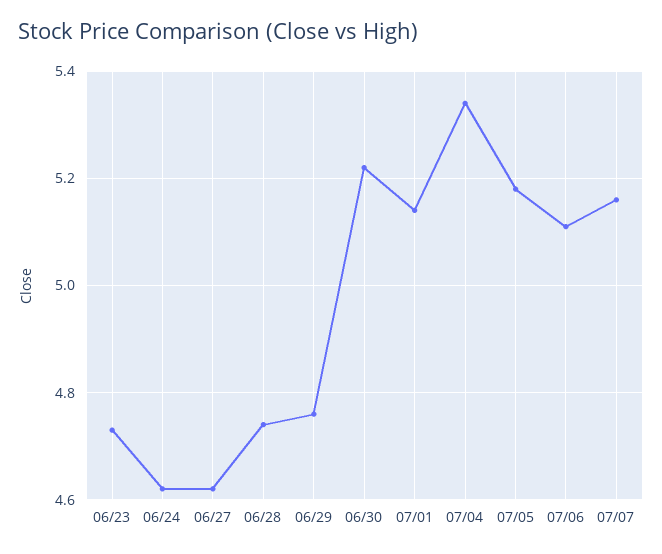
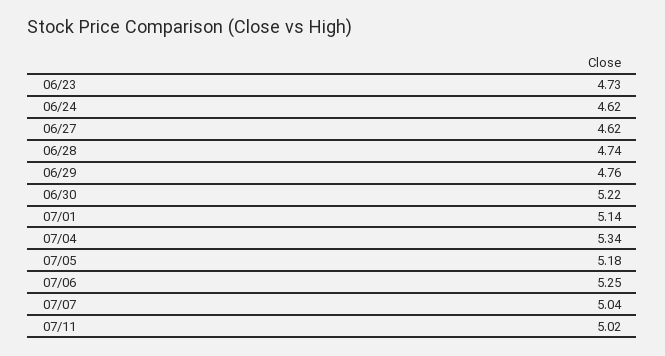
07/06: 5.1 -> 5.25
07/07: 5.15 -> 5.04
07/11: none -> 5.02

